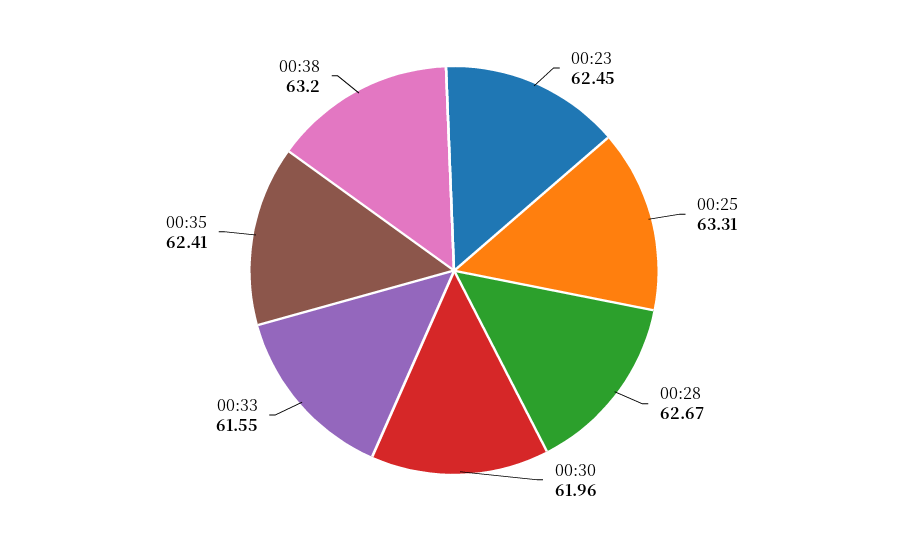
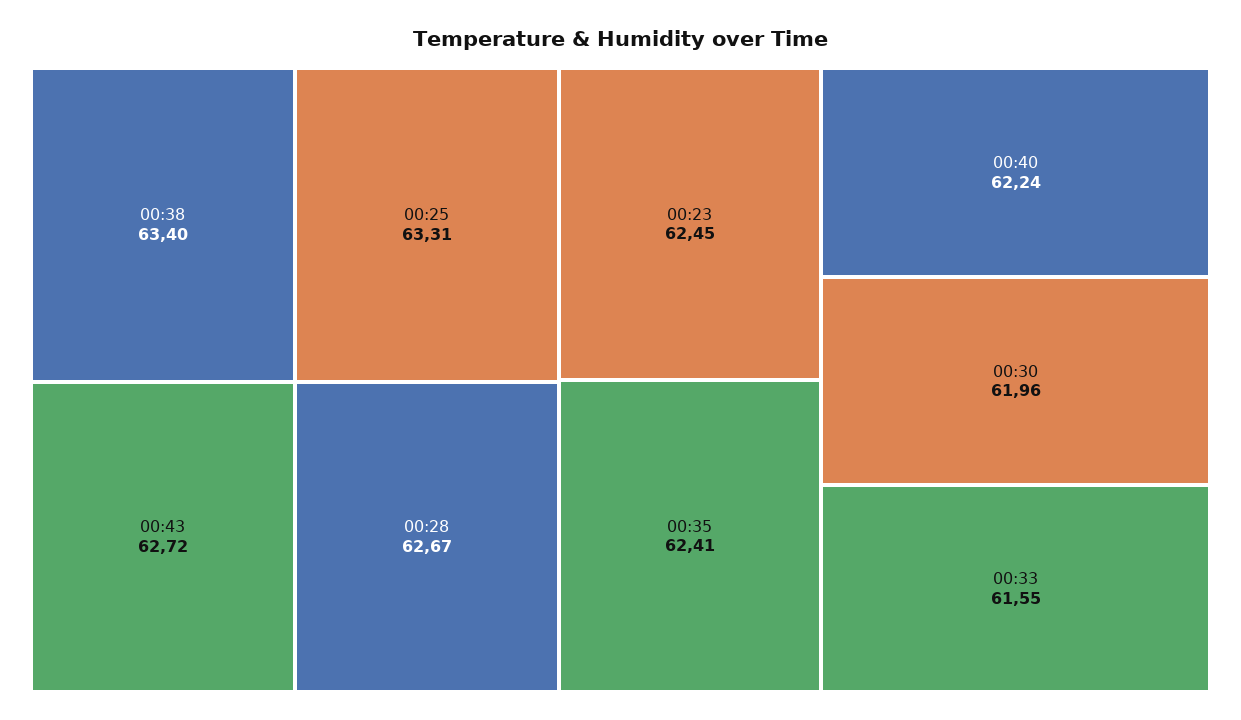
00:38: 63.2 -> 63.4
00:43: none -> 62.72
00:40: none -> 62.24

